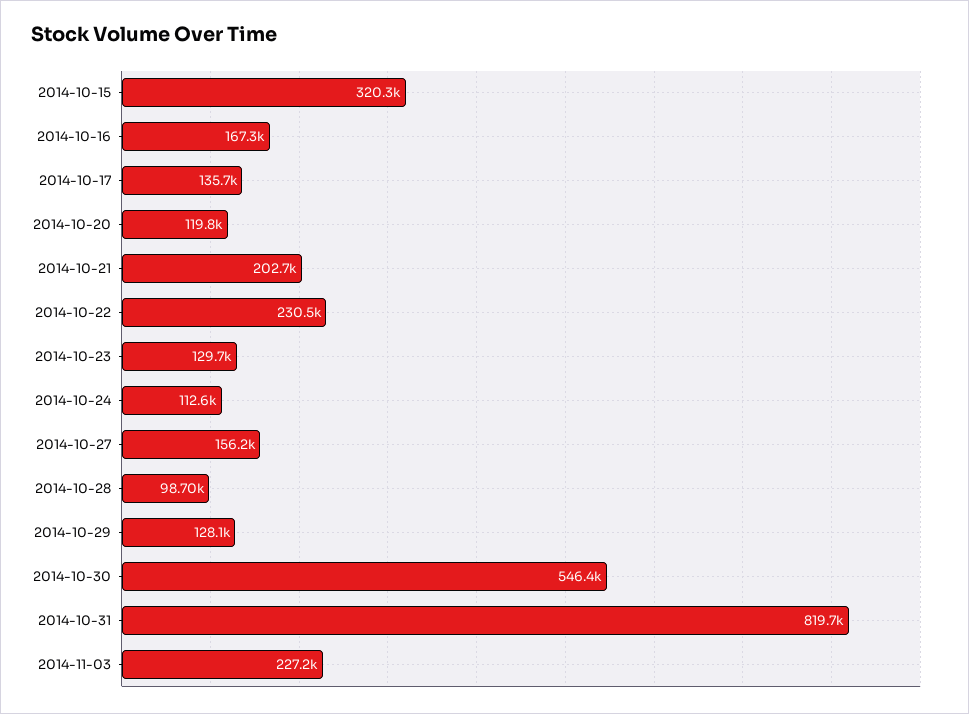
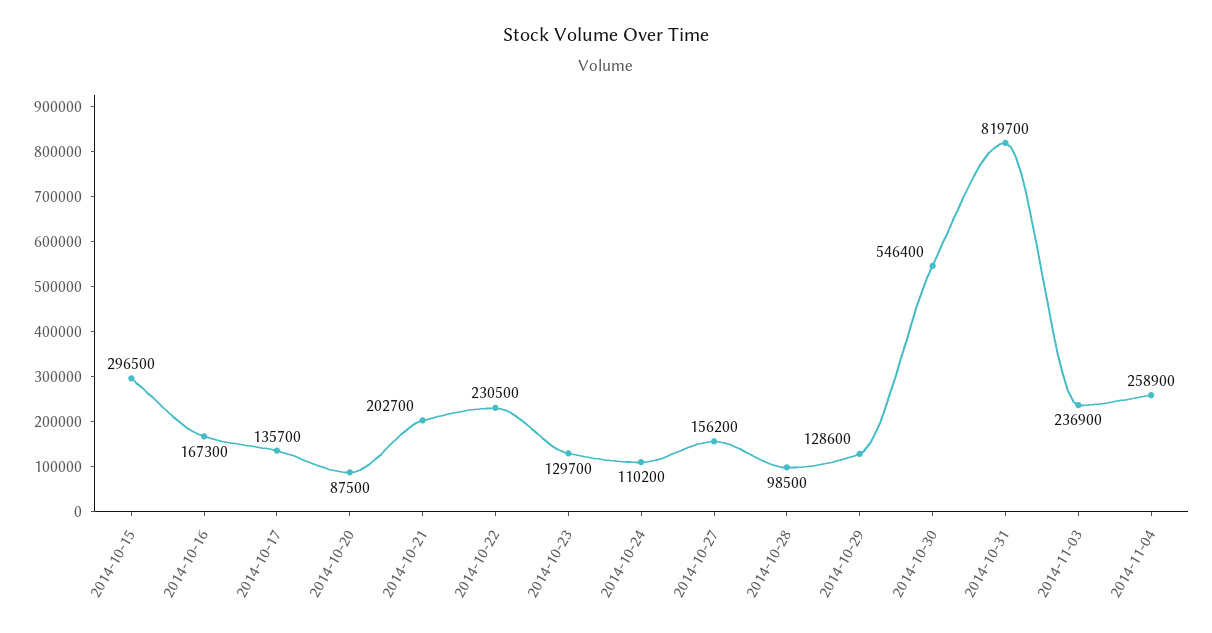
2014-10-15: 320300 -> 296500
2014-10-20: 119800 -> 87500
2014-10-24: 112600 -> 110200
2014-10-28: 98700 -> 98500
2014-10-29: 128100 -> 128600
2014-11-03: 227200 -> 236900
2014-11-04: none -> 258900

